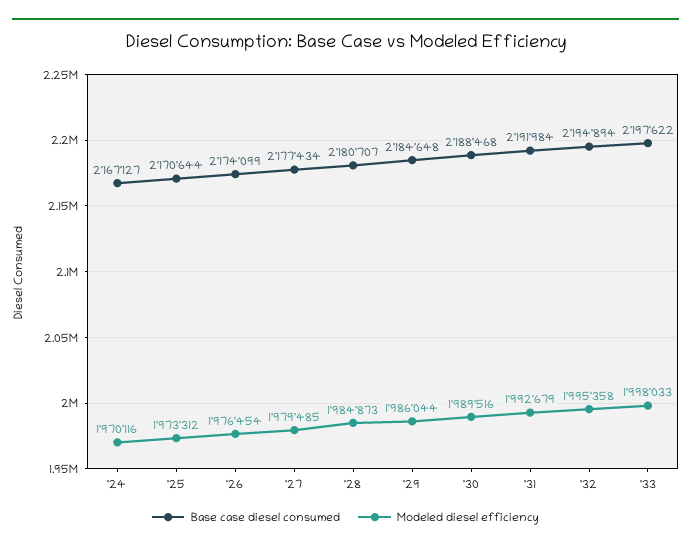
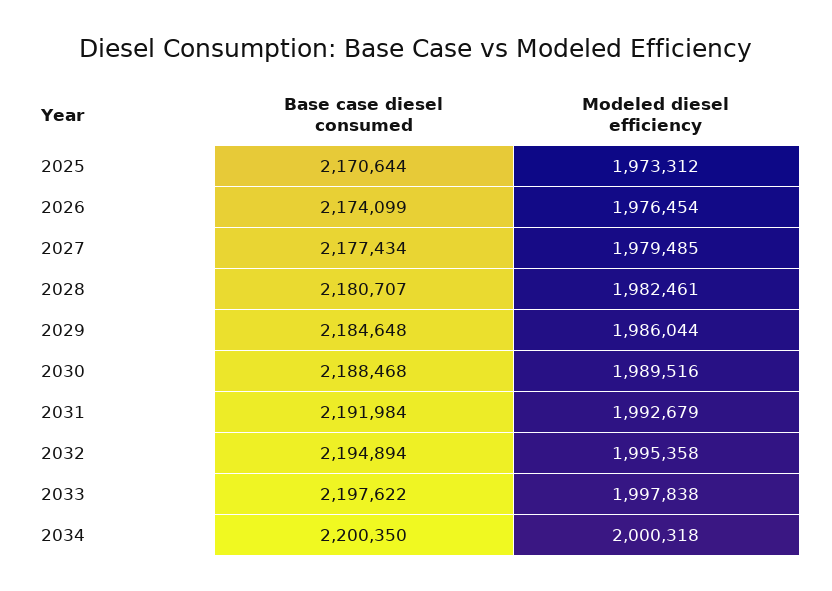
Base case diesel consumed, '24: 2167127 -> none
Modeled diesel efficiency, '24: 1970116 -> none
Modeled diesel efficiency, '28: 1984873 -> 1982461
Modeled diesel efficiency, '33: 1998033 -> 1997838
Base case diesel consumed, 2034: none -> 2200350
Modeled diesel efficiency, 2034: none -> 2000318

